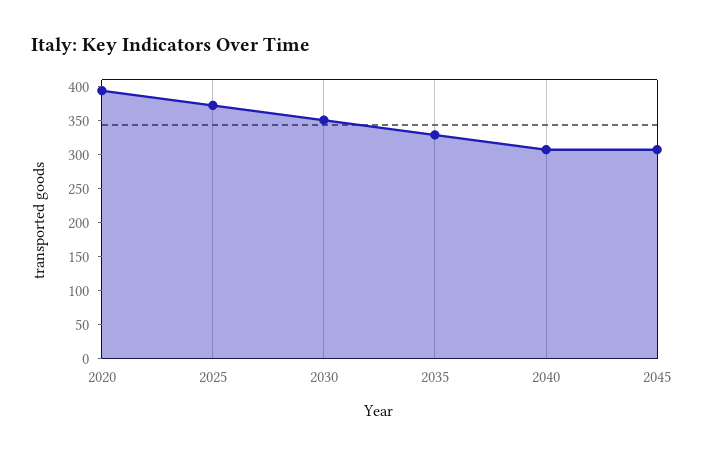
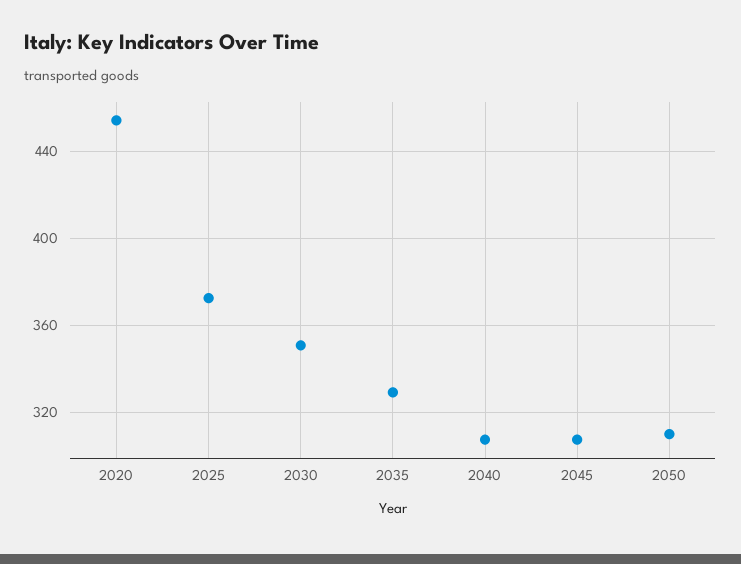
2020: 400 -> 455
2050: none -> 310

